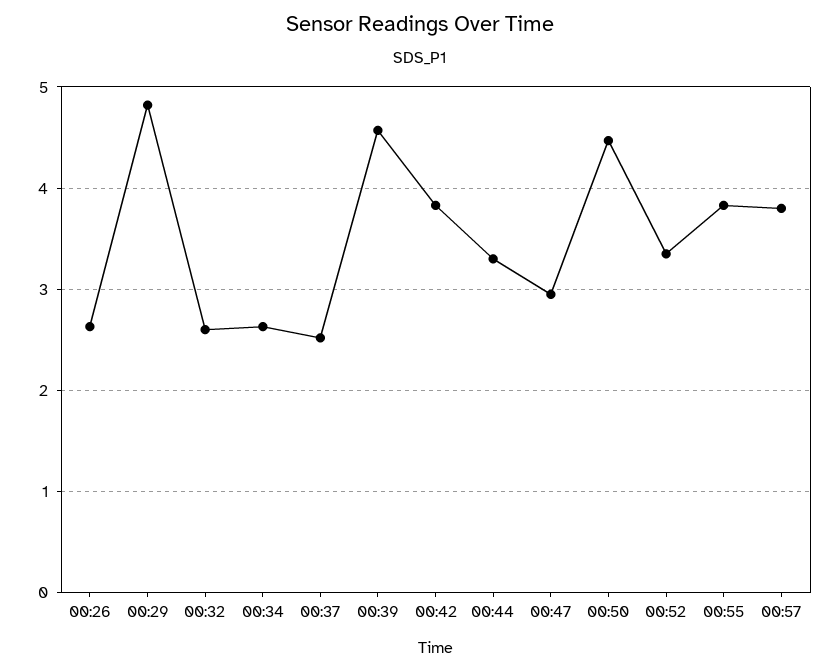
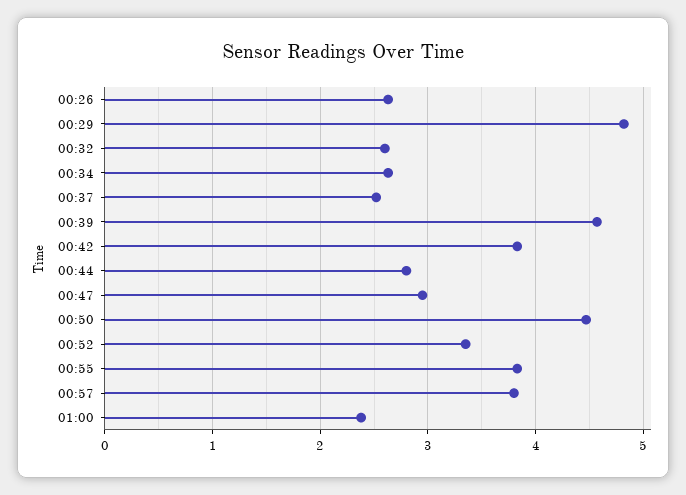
00:44: 3.3 -> 2.8
01:00: none -> 2.4

